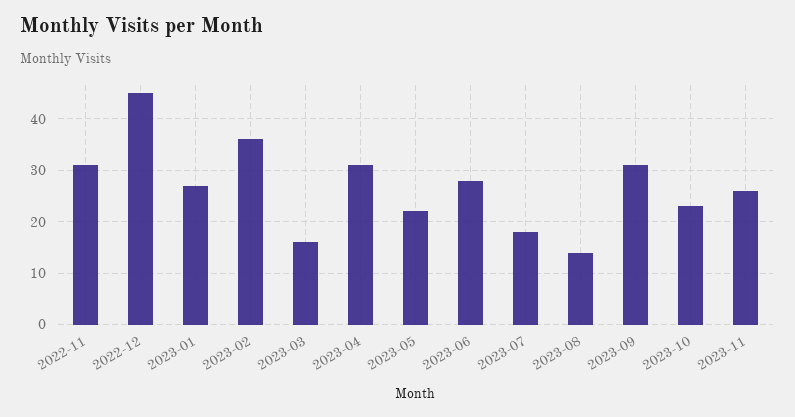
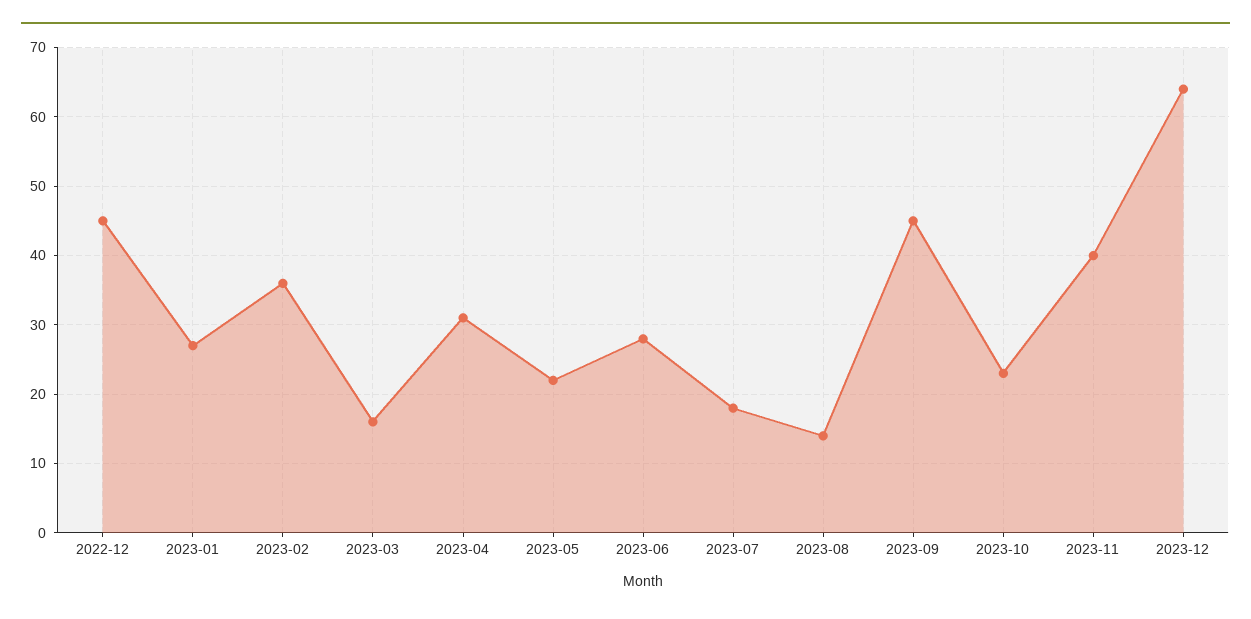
2022-11: 30 -> none
2023-09: 30 -> 45
2023-11: 25 -> 40
2023-12: none -> 64

